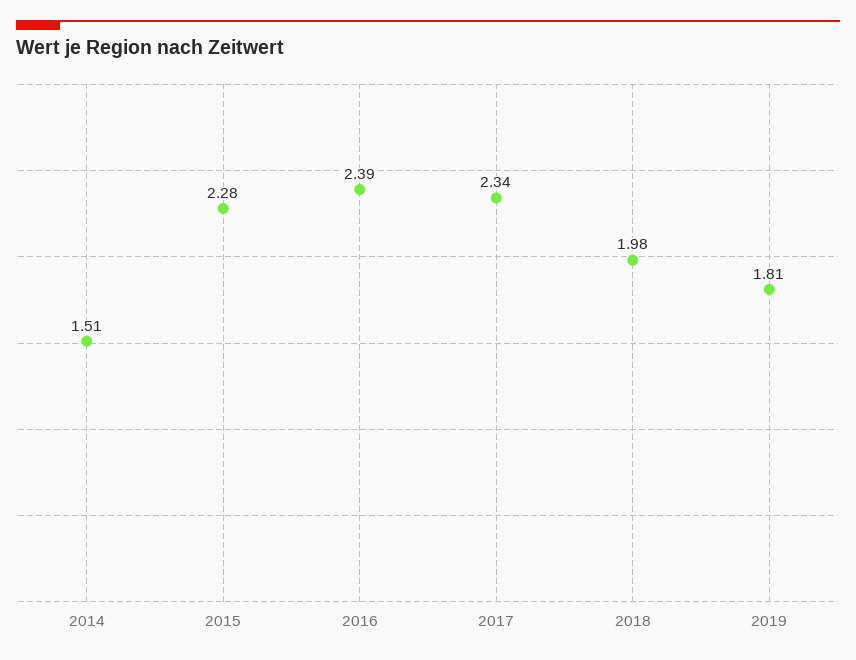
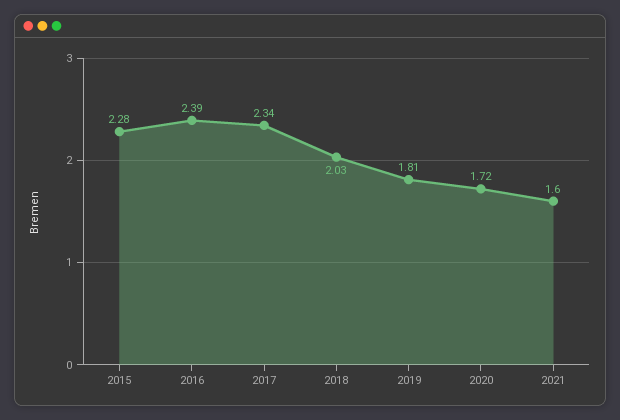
2014: 1.51 -> none
2018: 1.98 -> 2.03
2020: none -> 1.72
2021: none -> 1.6

